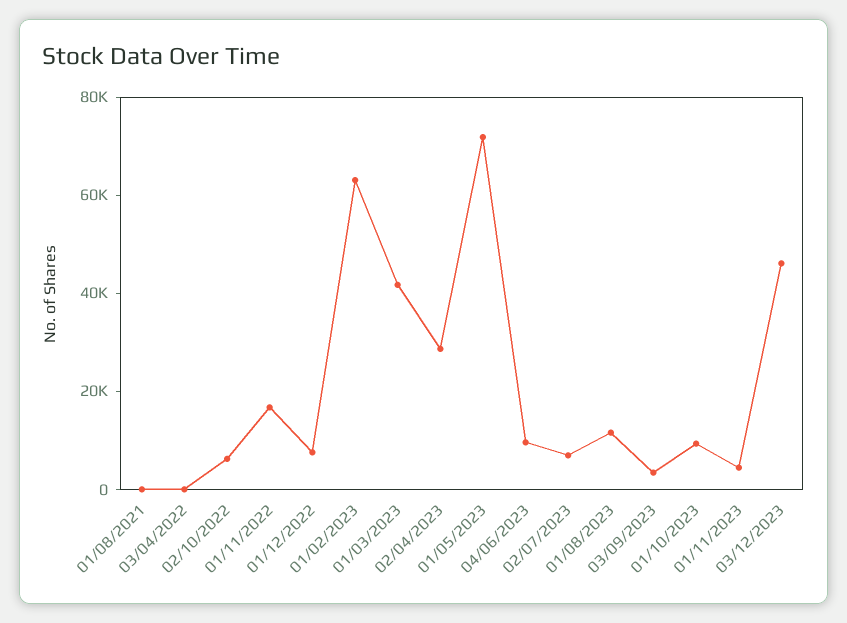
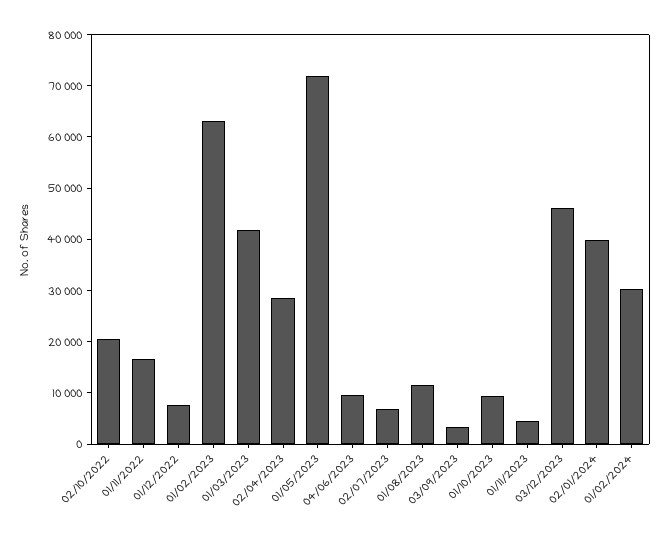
01/08/2021: 0 -> none
03/04/2022: 0 -> none
02/10/2022: 5000 -> 20000
02/01/2024: none -> 40000
01/02/2024: none -> 30000

